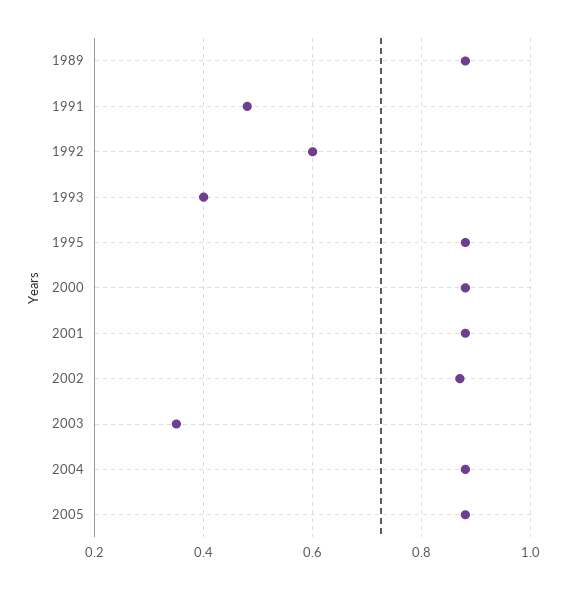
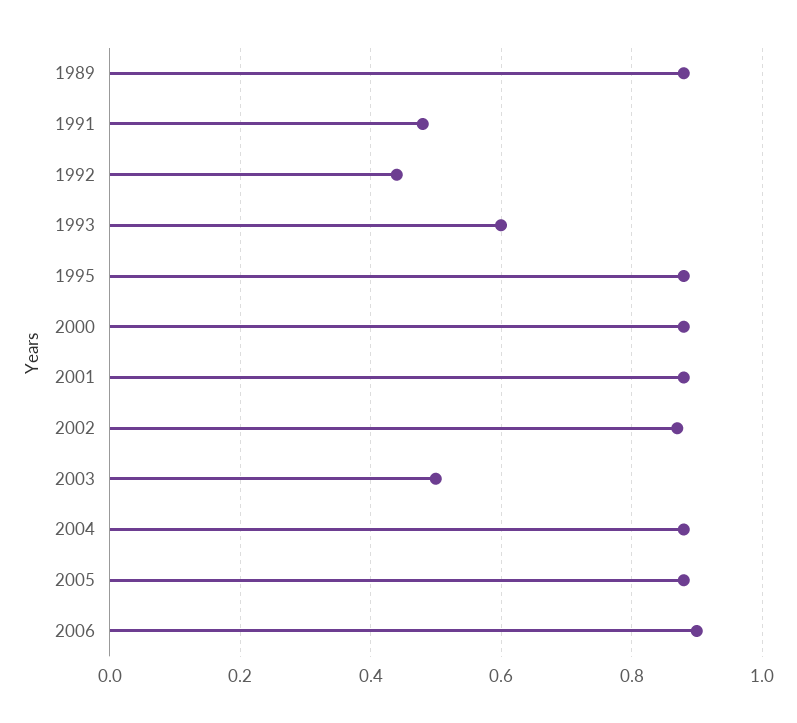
1992: 0.6 -> 0.45
1993: 0.4 -> 0.6
2003: 0.35 -> 0.5
2006: none -> 0.9

